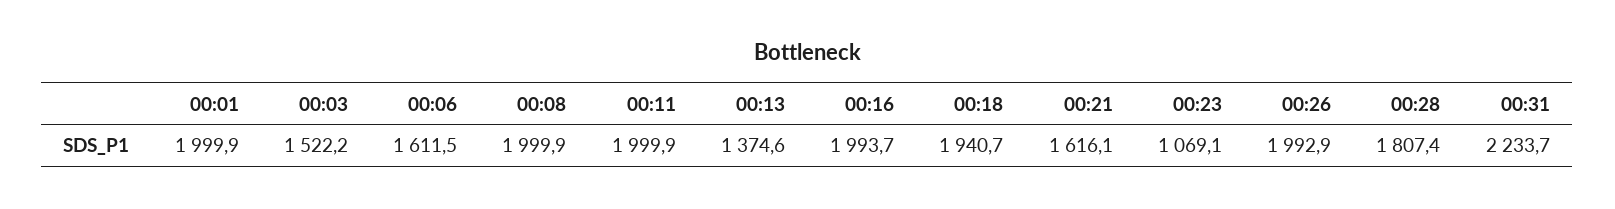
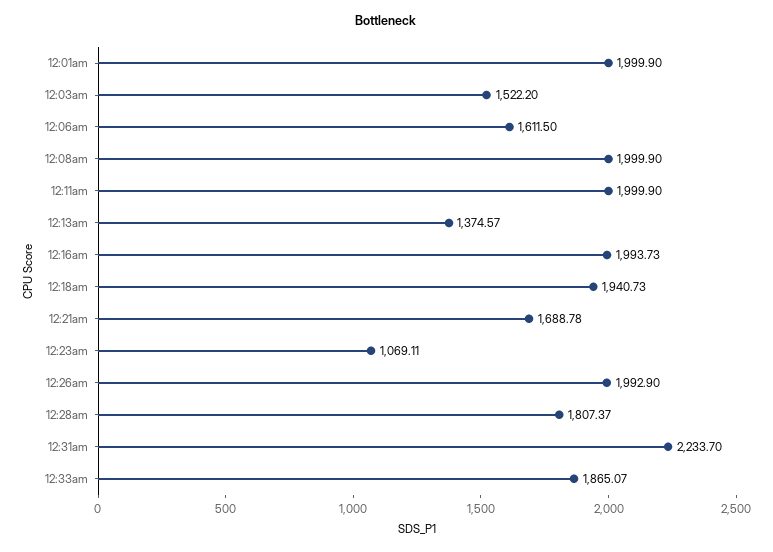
00:21: 1616.1 -> 1688.78
12:33am: none -> 1865.07

